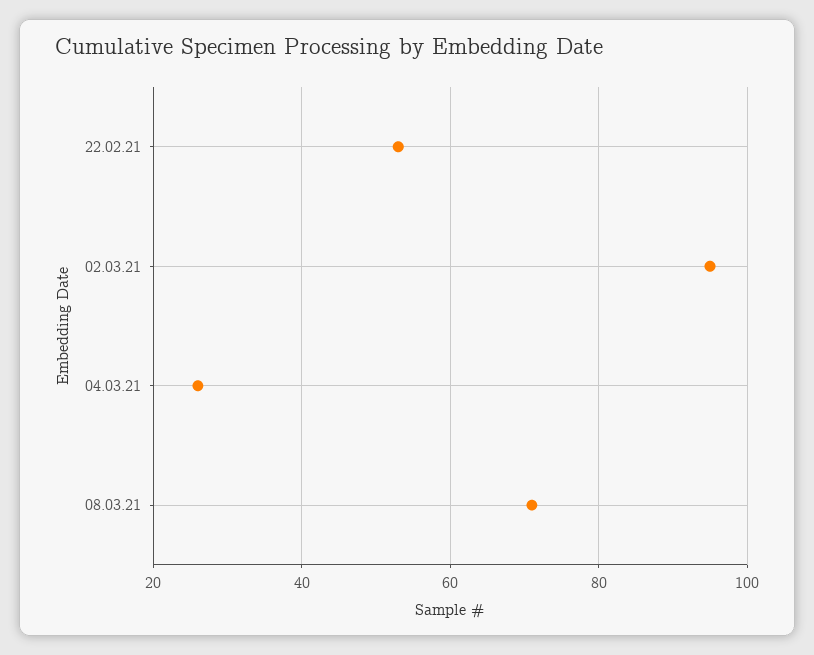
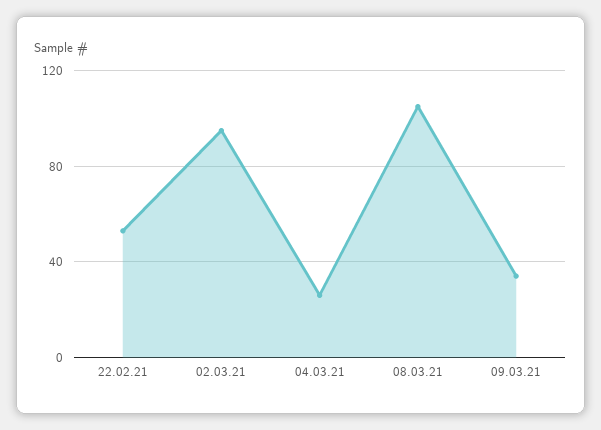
08.03.21: 70 -> 105
09.03.21: none -> 35

